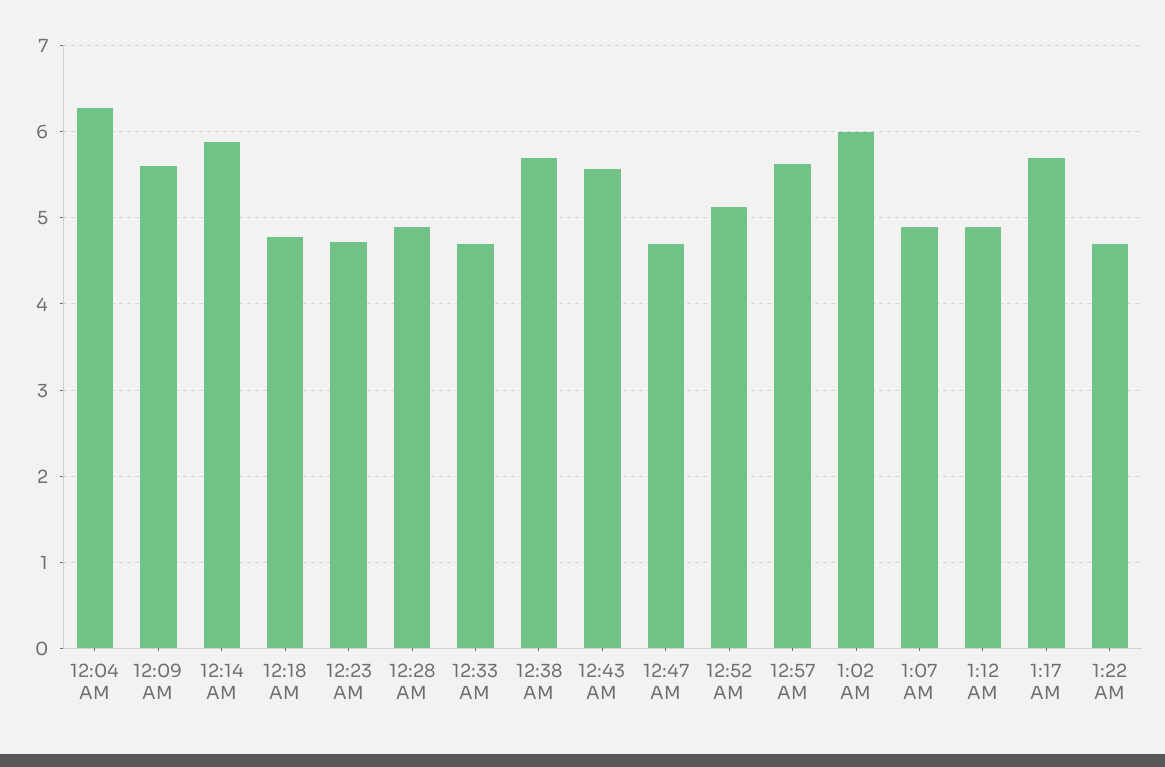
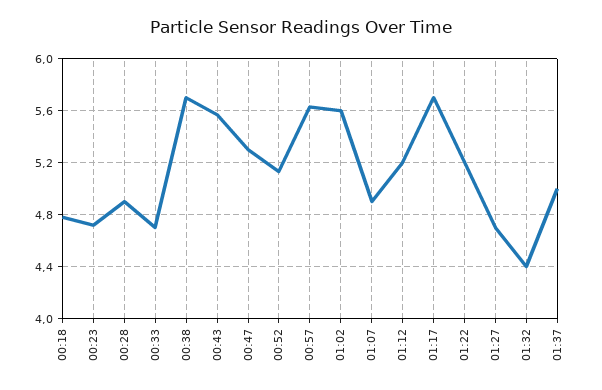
12:04 AM: 6.3 -> none
12:09 AM: 5.6 -> none
12:14 AM: 5.9 -> none
12:47 AM: 4.7 -> 5.3
1:02 AM: 6 -> 5.6
1:12 AM: 4.9 -> 5.2
1:22 AM: 4.7 -> 5.2
01:27: none -> 4.7
01:32: none -> 4.4
01:37: none -> 5

